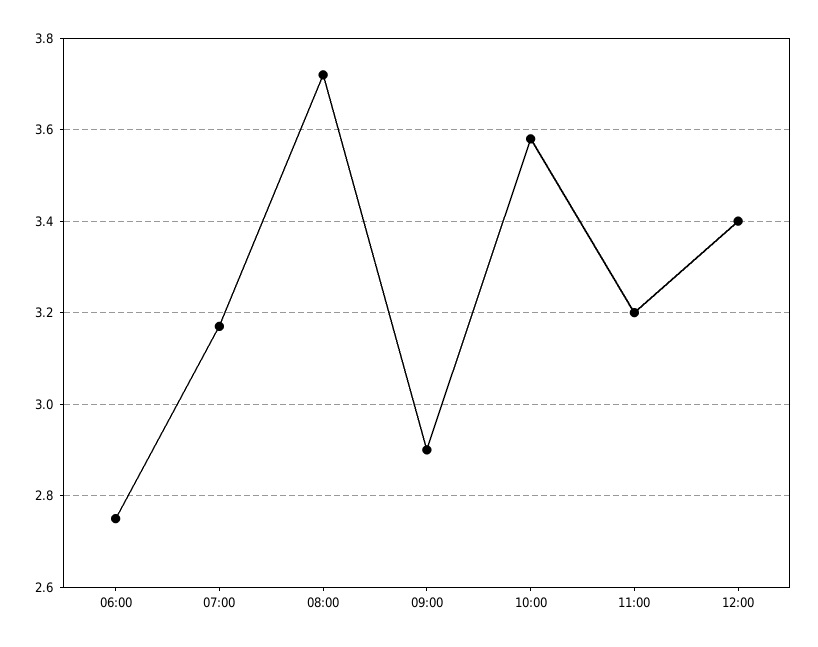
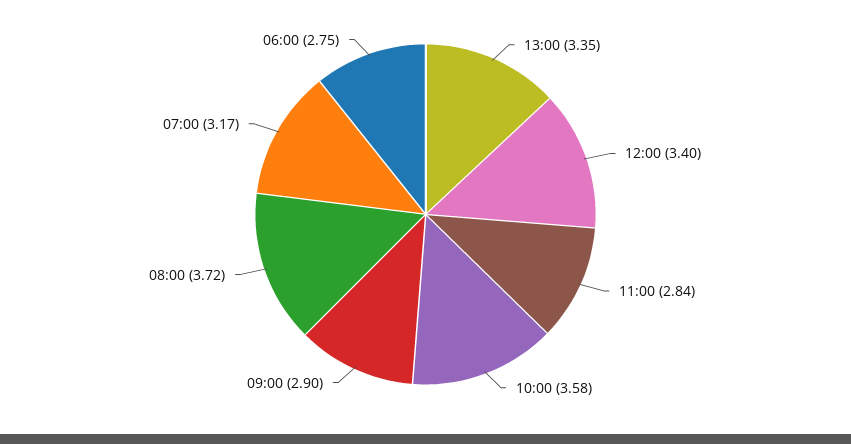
11:00: 3.2 -> 2.84
13:00: none -> 3.35

